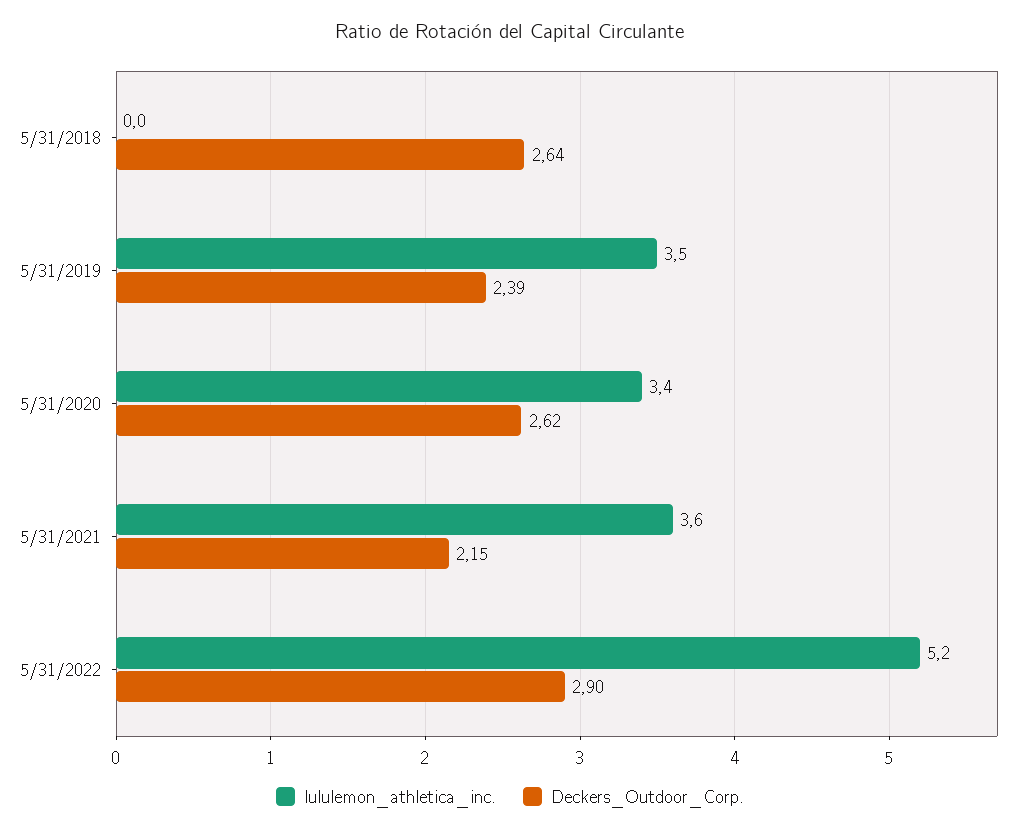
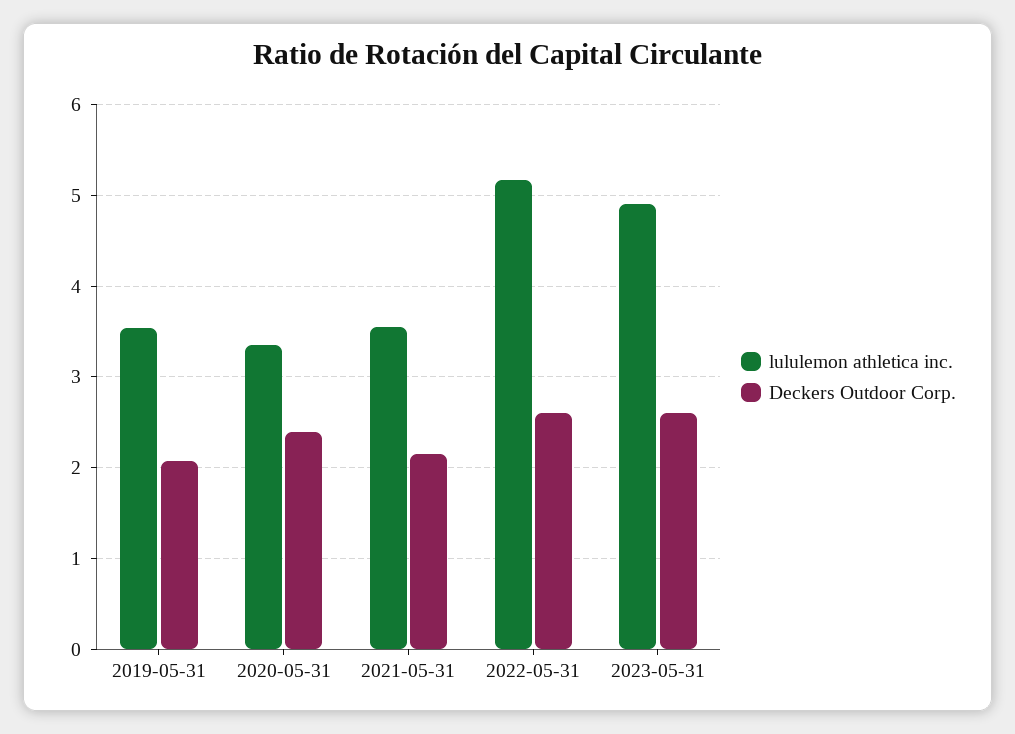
lululemon_athletica_inc., 5/31/2018: 0 -> none
Deckers_Outdoor_Corp., 5/31/2018: 2.64 -> none
Deckers_Outdoor_Corp., 5/31/2019: 2.39 -> 2.1
Deckers_Outdoor_Corp., 5/31/2020: 2.62 -> 2.4
Deckers_Outdoor_Corp., 5/31/2022: 2.9 -> 2.6
lululemon_athletica_inc., 2023-05-31: none -> 4.9
Deckers_Outdoor_Corp., 2023-05-31: none -> 2.6

